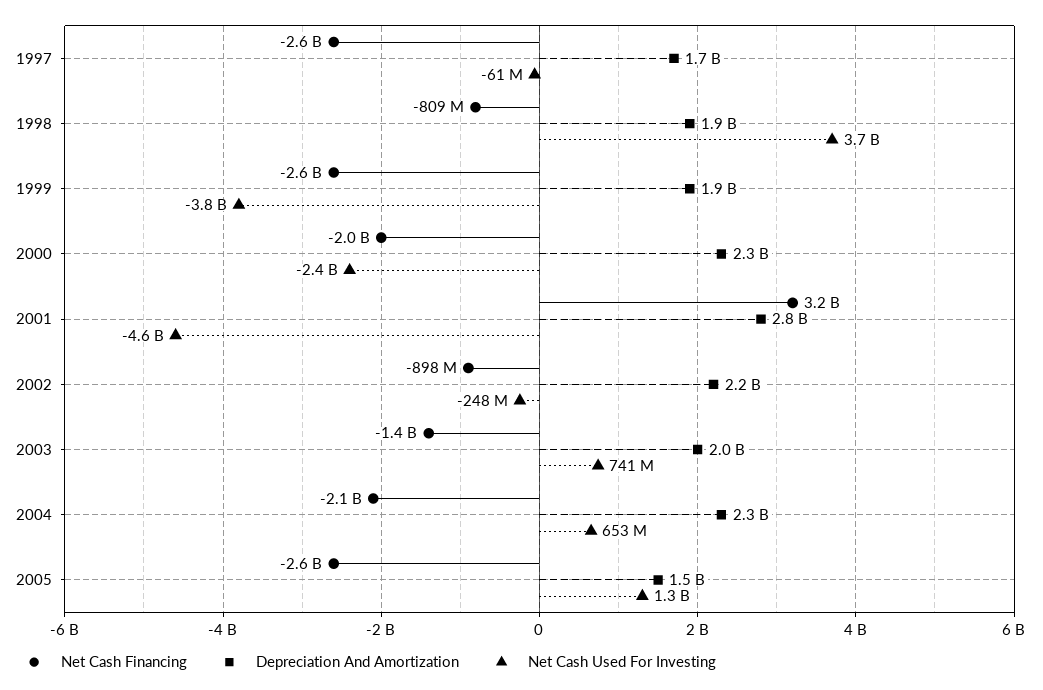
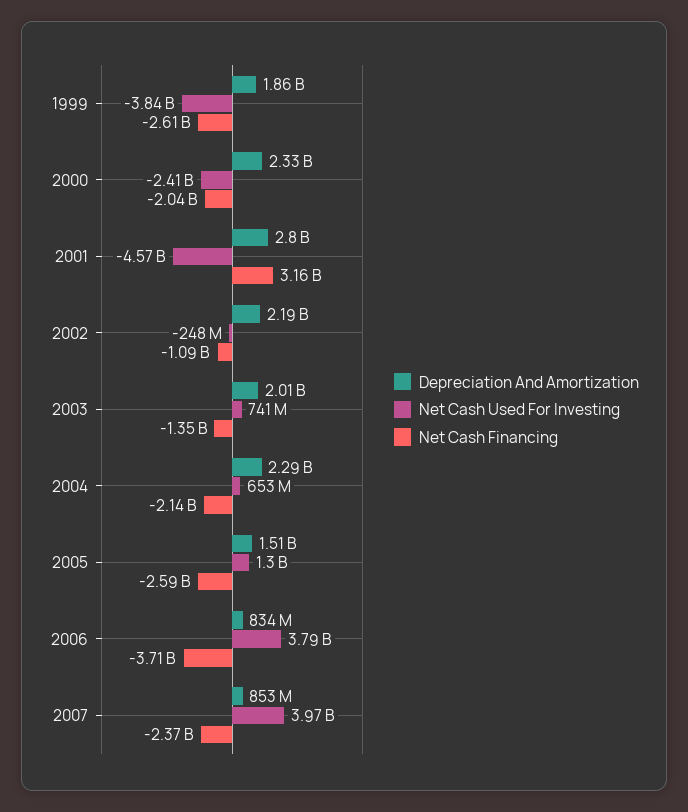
Net Cash Financing, 1997: -2600000000 -> none
Depreciation And Amortization, 1997: 1700000000 -> none
Net Cash Used For Investing, 1997: -61000000 -> none
Net Cash Financing, 1998: -809000000 -> none
Depreciation And Amortization, 1998: 1900000000 -> none
Net Cash Used For Investing, 1998: 3700000000 -> none
Net Cash Financing, 2002: -898000000 -> -1090000000
Depreciation And Amortization, 2006: none -> 834000000
Net Cash Used For Investing, 2006: none -> 3790000000
Net Cash Financing, 2006: none -> -3710000000
Depreciation And Amortization, 2007: none -> 853000000
Net Cash Used For Investing, 2007: none -> 3970000000
Net Cash Financing, 2007: none -> -2370000000

